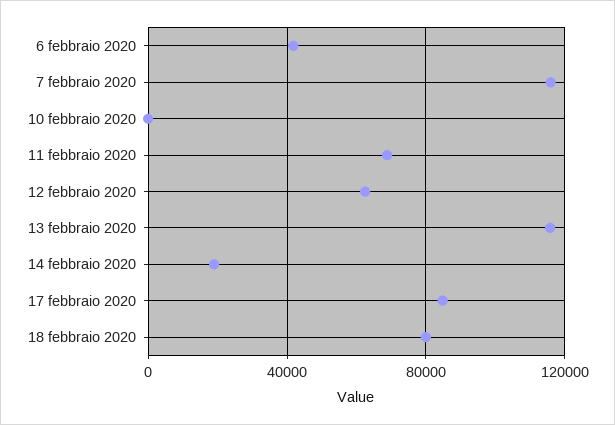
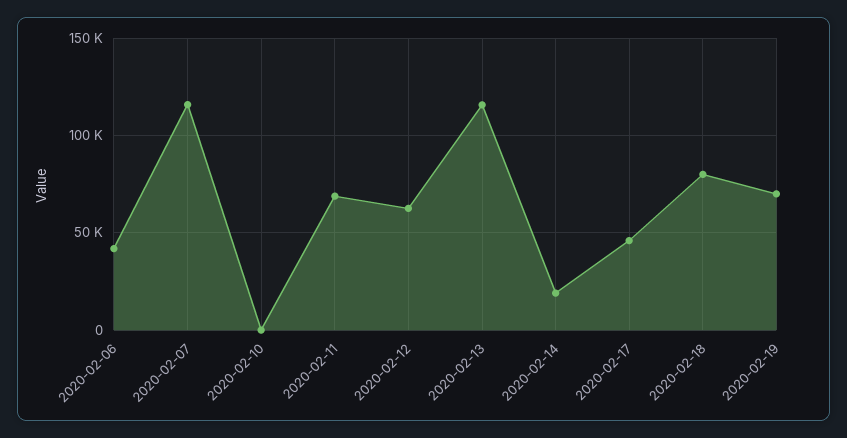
17 febbraio 2020: 85000 -> 45000
2020-02-19: none -> 70000

